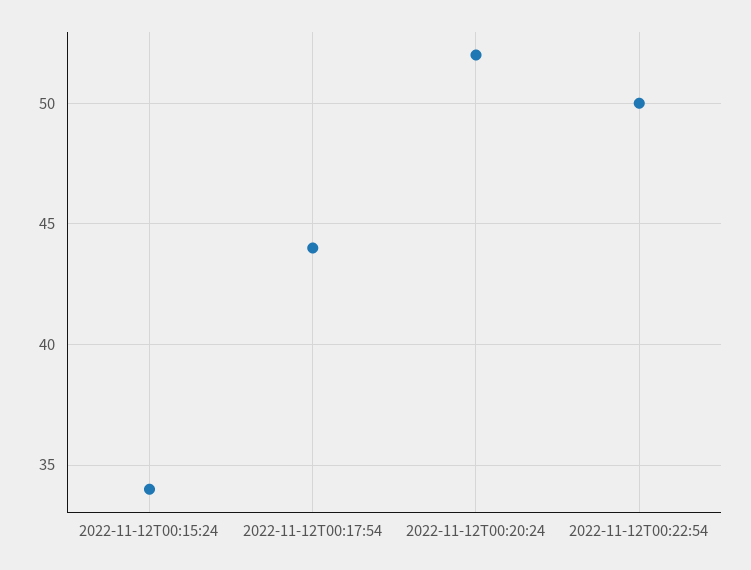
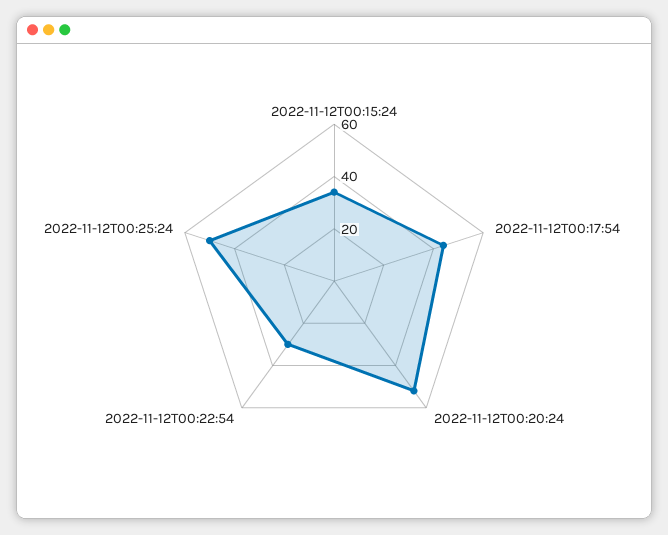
2022-11-12T00:22:54: 50 -> 30
2022-11-12T00:25:24: none -> 50

